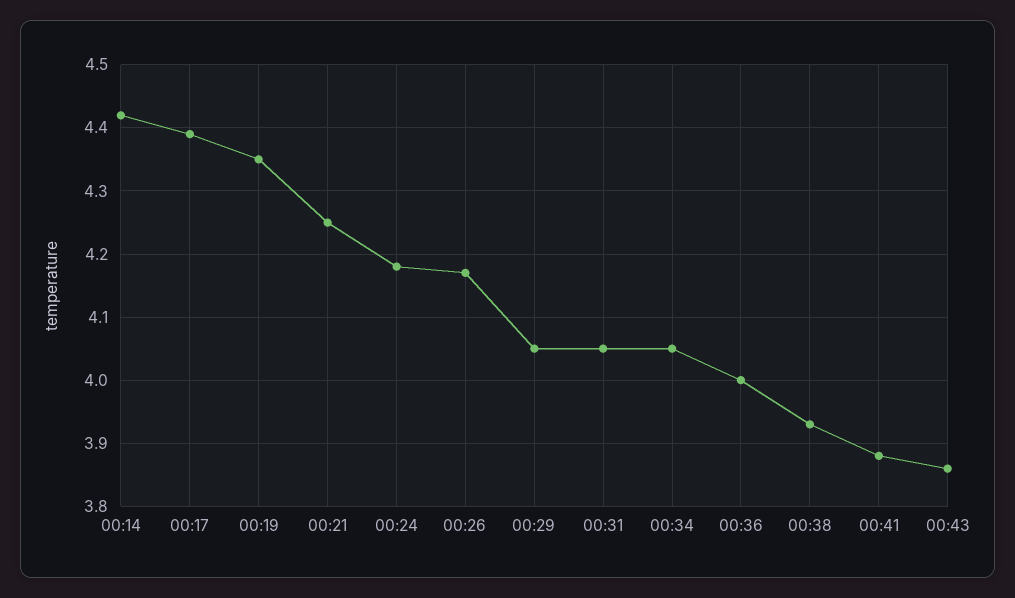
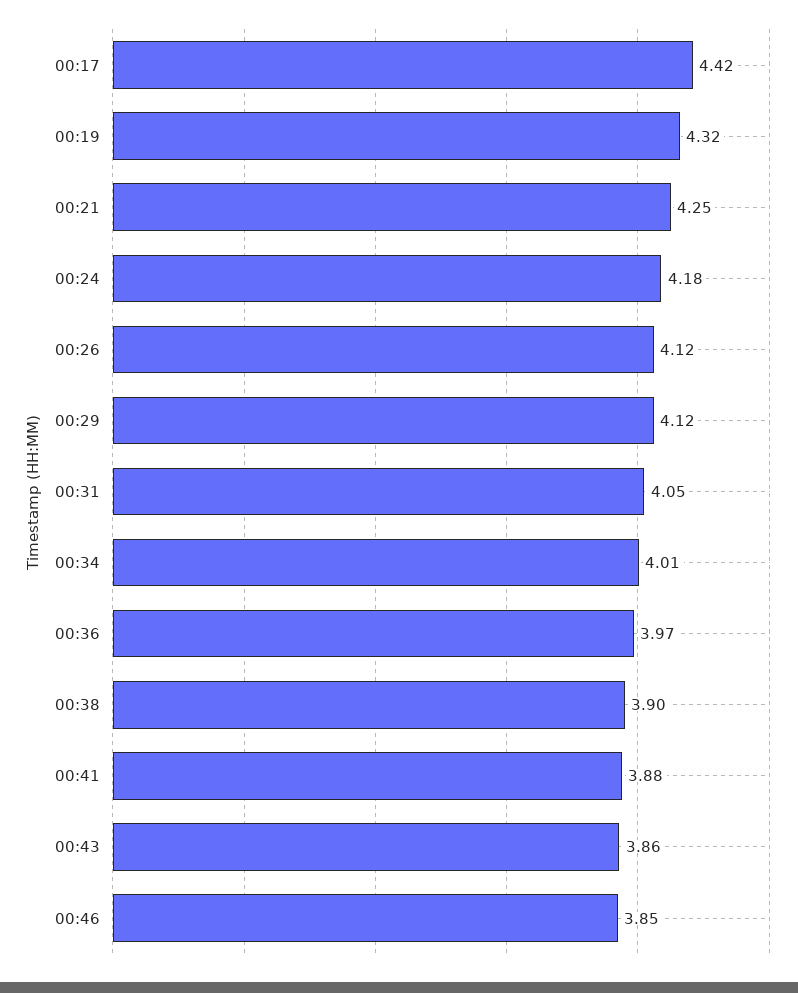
00:14: 4.42 -> none
00:17: 4.39 -> 4.42
00:19: 4.35 -> 4.32
00:26: 4.17 -> 4.12
00:29: 4.05 -> 4.12
00:34: 4.05 -> 4.01
00:36: 4 -> 3.97
00:38: 3.93 -> 3.9
00:46: none -> 3.85

